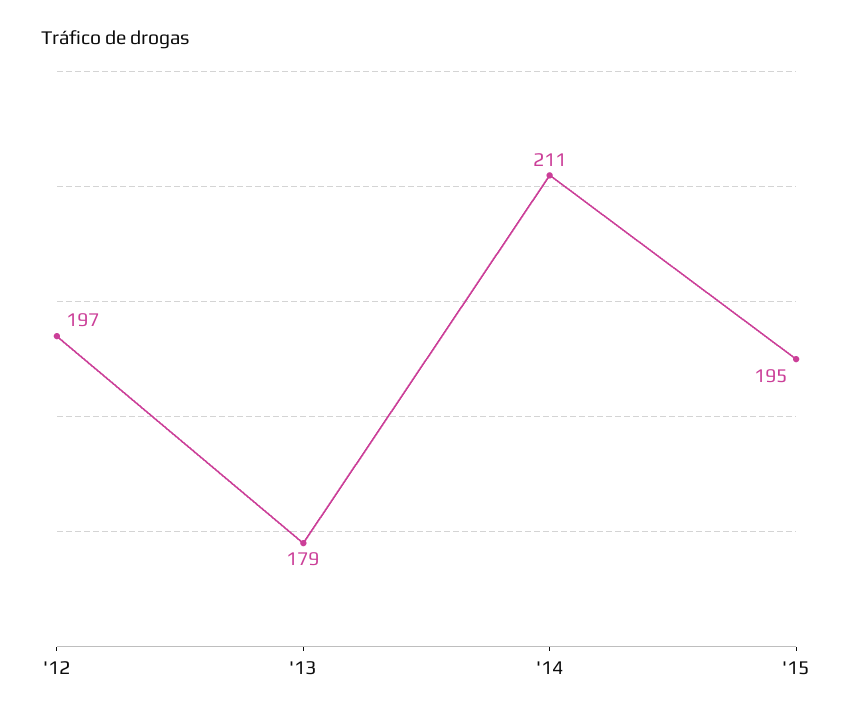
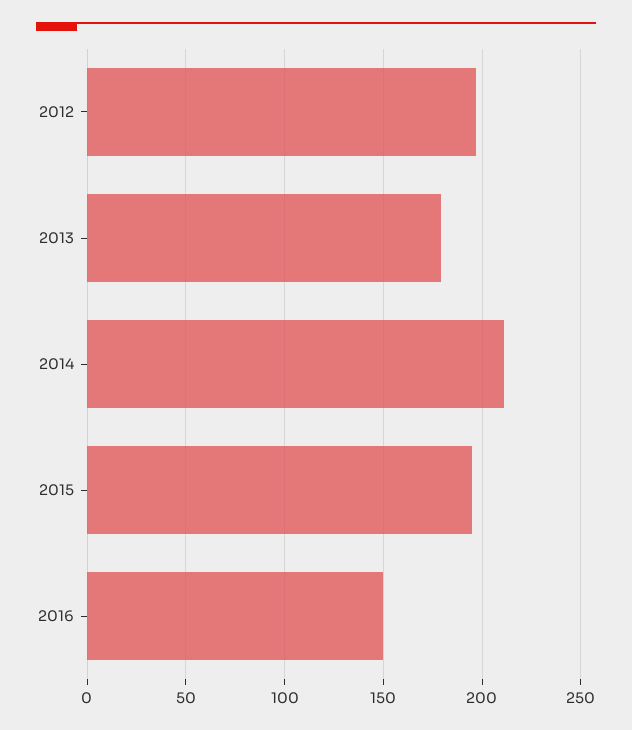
2016: none -> 150

